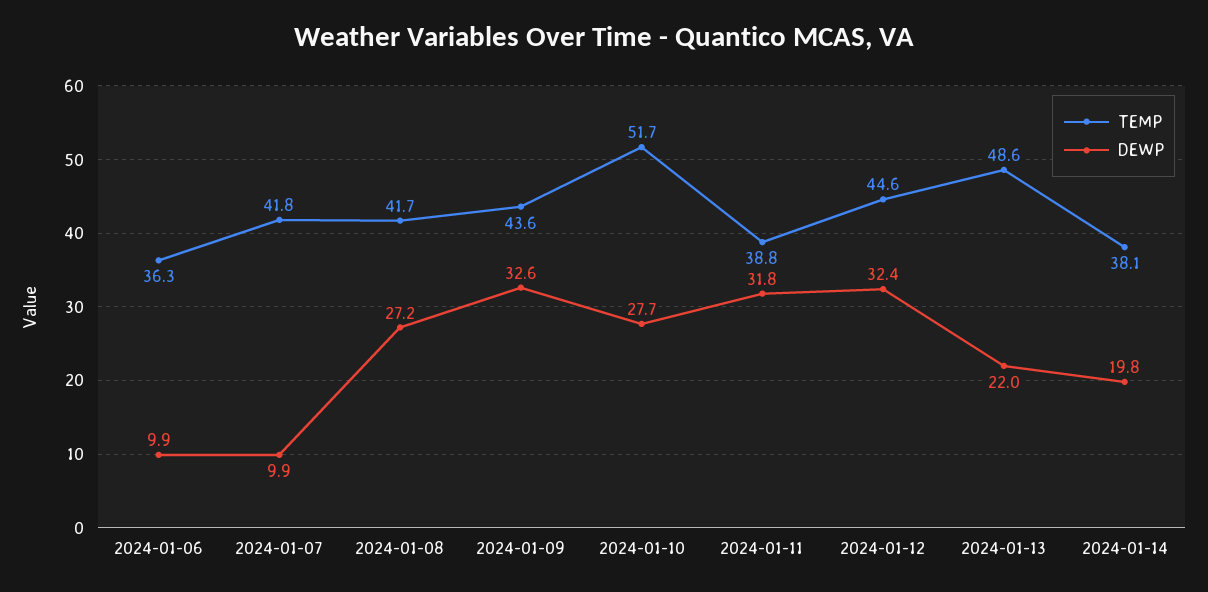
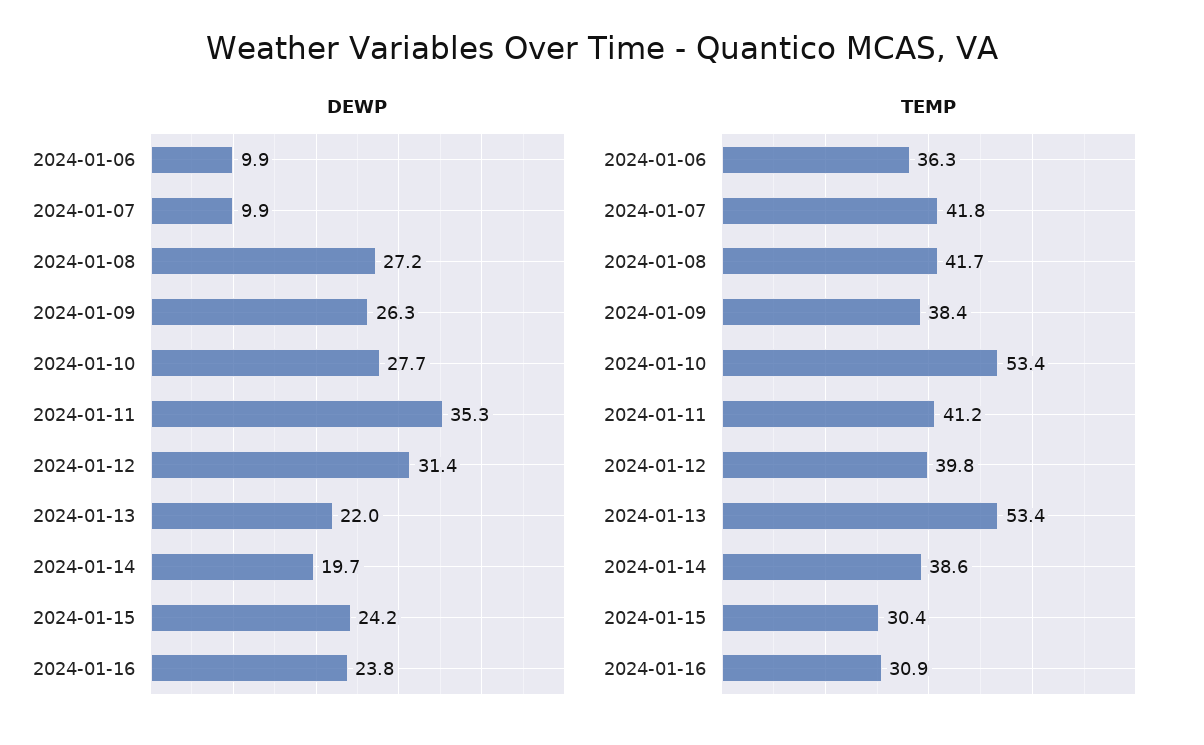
TEMP, 2024-01-09: 43.6 -> 38.4
DEWP, 2024-01-09: 32.6 -> 26.3
TEMP, 2024-01-10: 51.7 -> 53.4
TEMP, 2024-01-11: 38.8 -> 41.2
DEWP, 2024-01-11: 31.8 -> 35.3
TEMP, 2024-01-12: 44.6 -> 39.8
DEWP, 2024-01-12: 32.4 -> 31.4
TEMP, 2024-01-13: 48.6 -> 53.4
TEMP, 2024-01-14: 38.1 -> 38.6
DEWP, 2024-01-14: 19.8 -> 19.7
DEWP, 2024-01-15: none -> 24.2
DEWP, 2024-01-16: none -> 23.8
TEMP, 2024-01-15: none -> 30.4
TEMP, 2024-01-16: none -> 30.9

